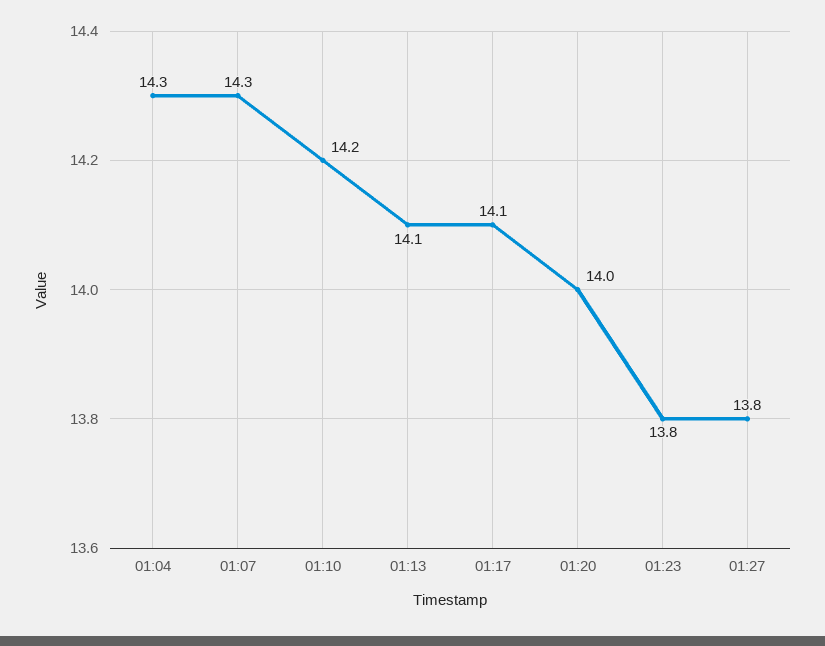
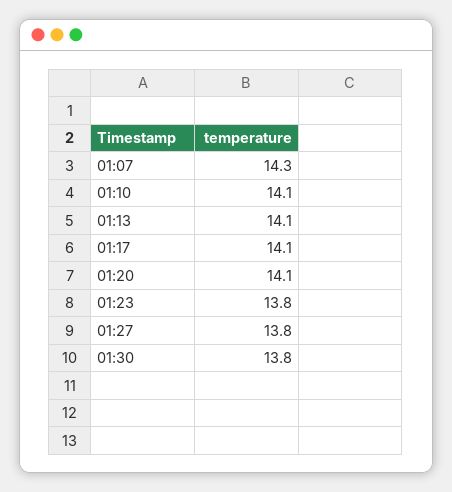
01:04: 14.3 -> none
01:10: 14.2 -> 14.1
01:20: 14 -> 14.1
01:30: none -> 13.8

